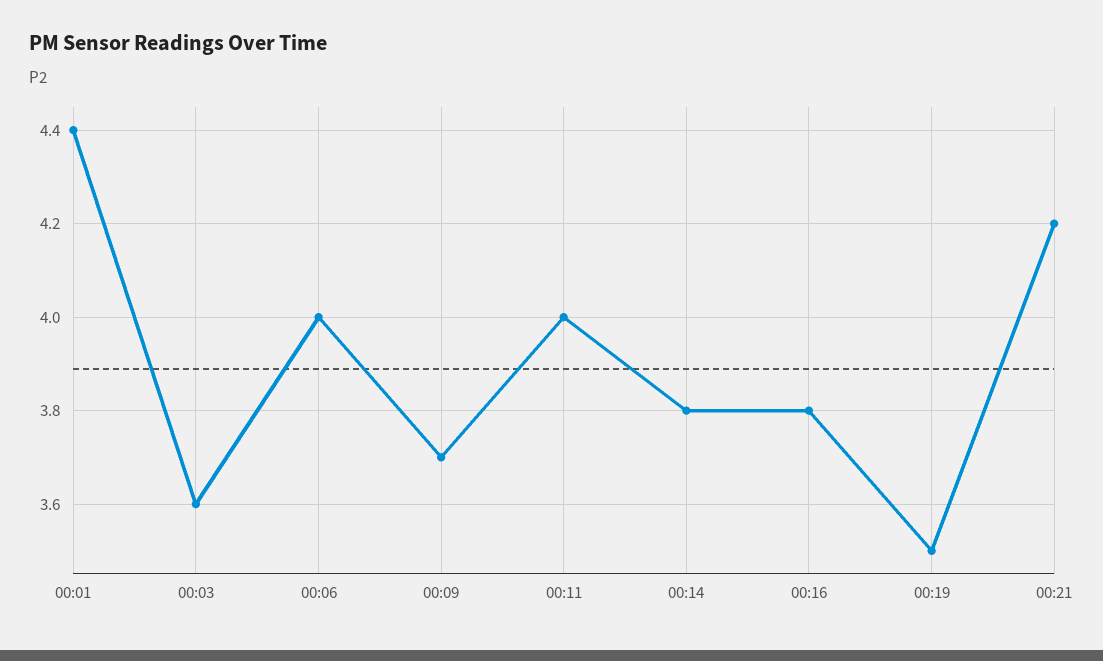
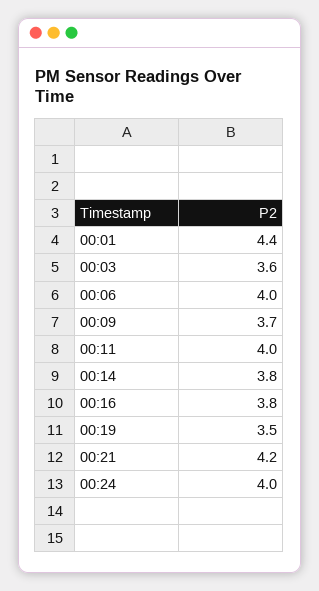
00:24: none -> 4

